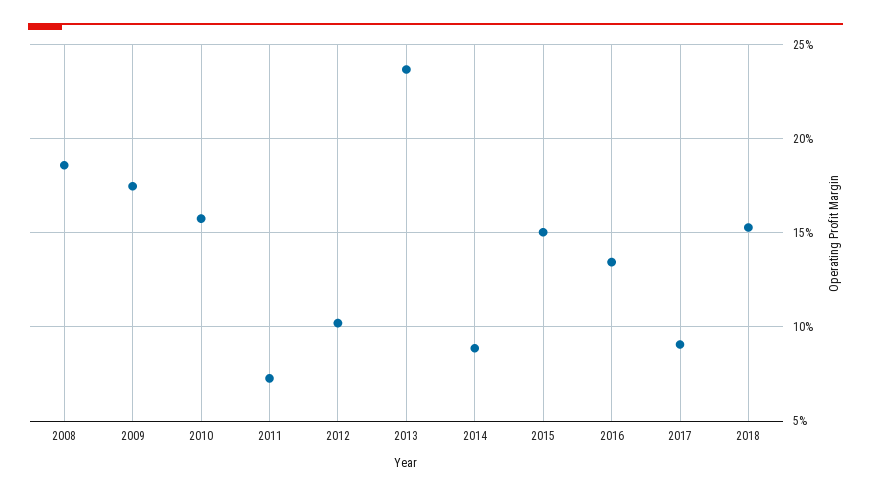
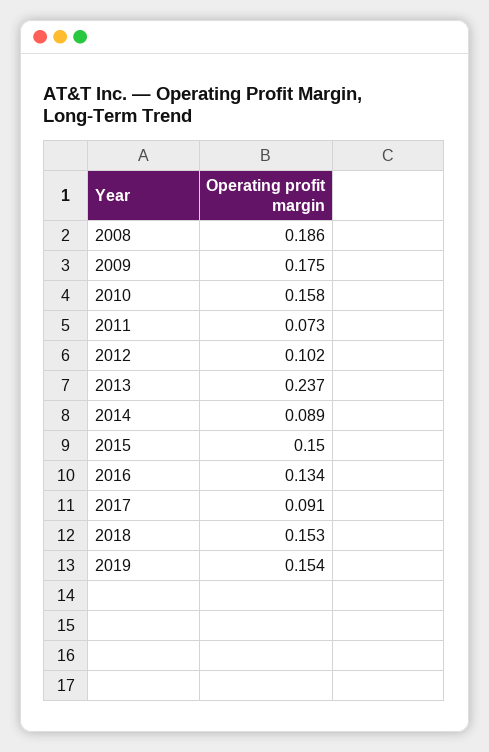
2019: none -> 0.154

